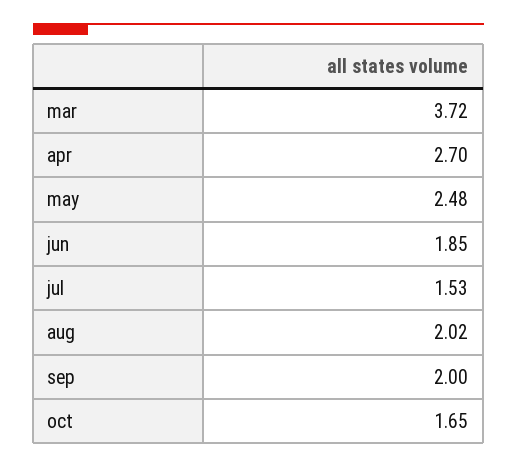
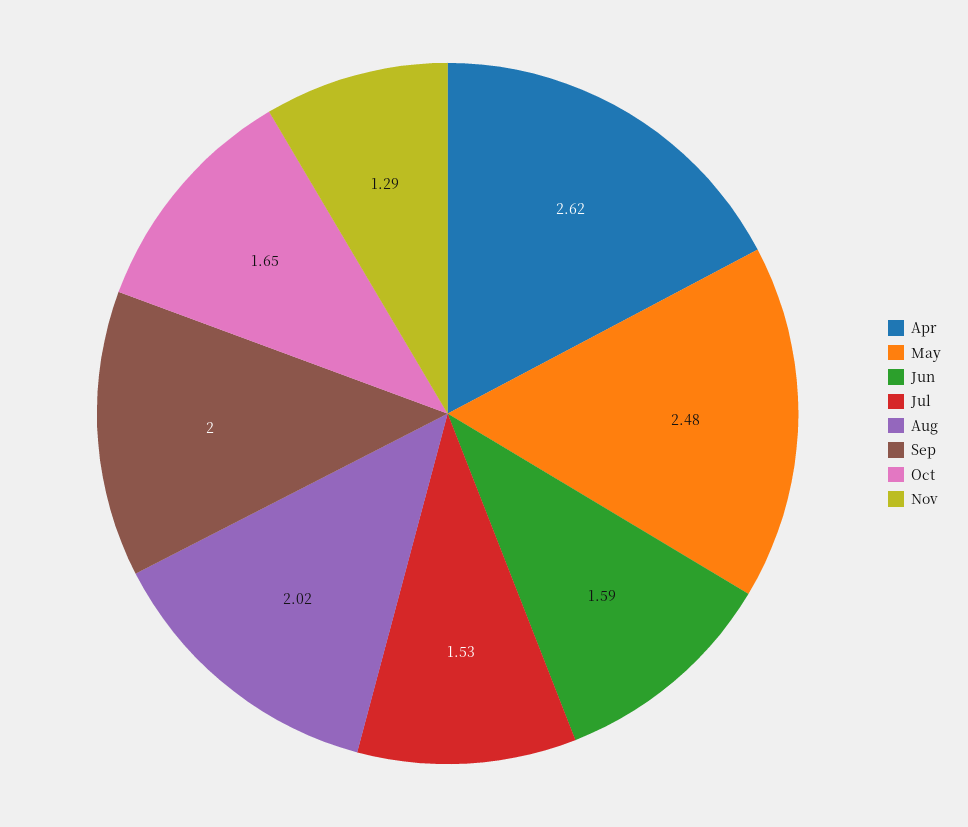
mar: 3.72 -> none
apr: 2.7 -> 2.62
jun: 1.85 -> 1.59
Nov: none -> 1.29

